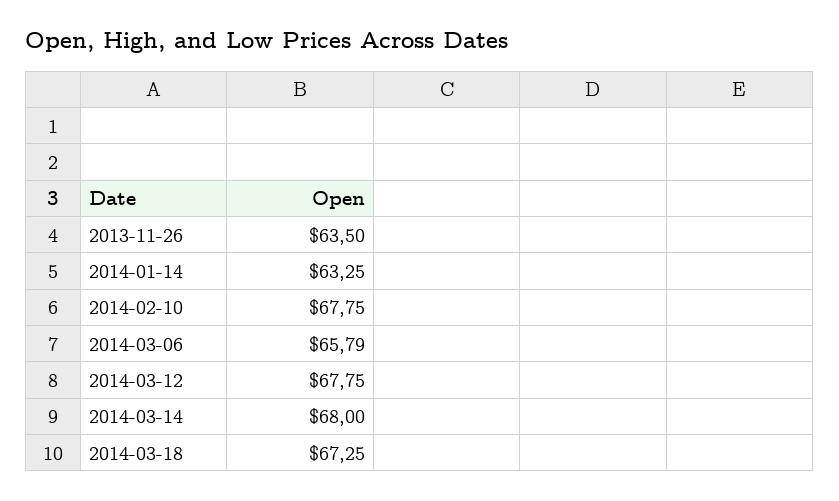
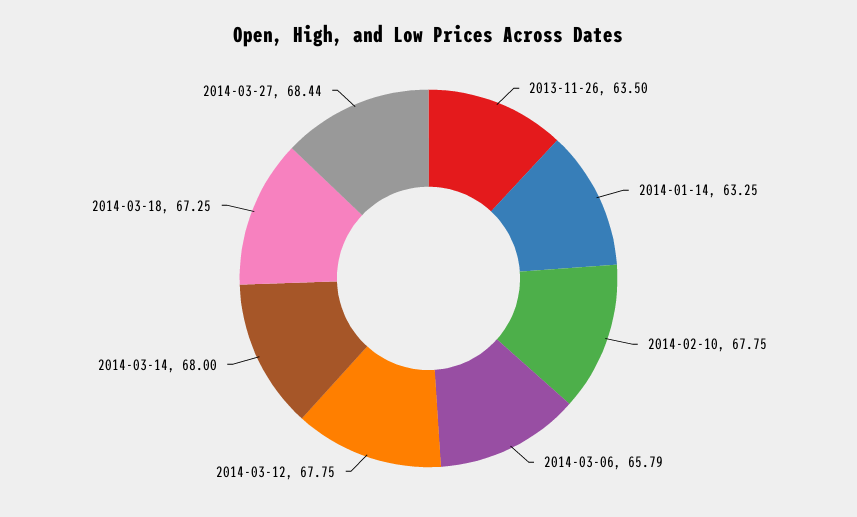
2014-03-27: none -> 68.44

